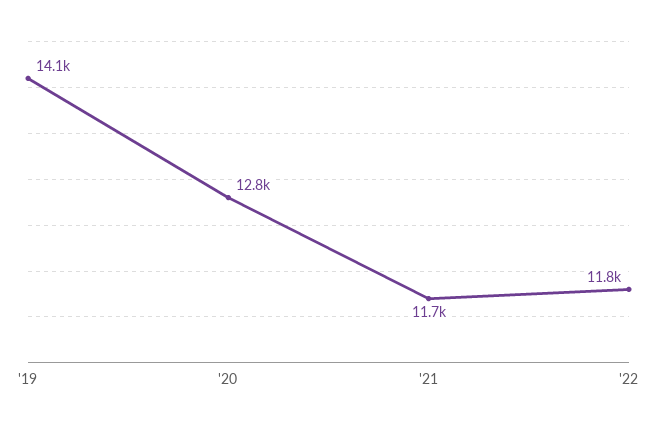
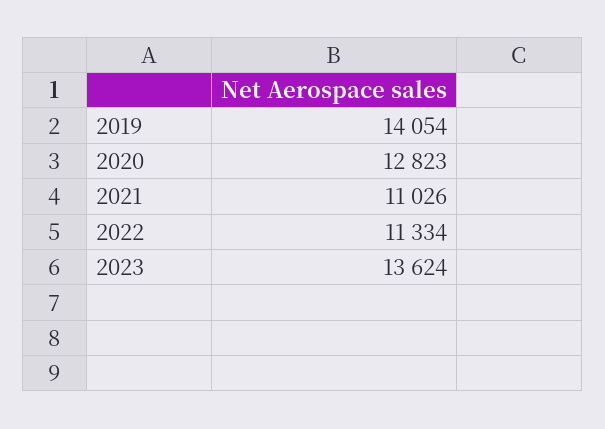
'21: 11700 -> 11026
'22: 11800 -> 11334
2023: none -> 13624

